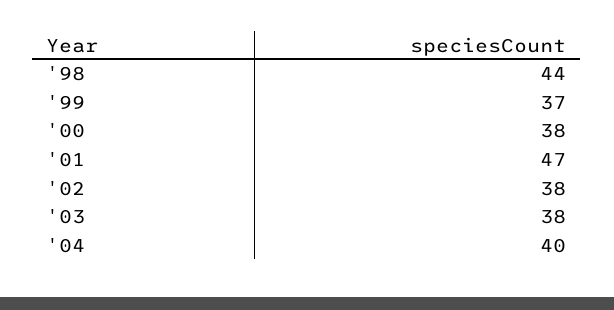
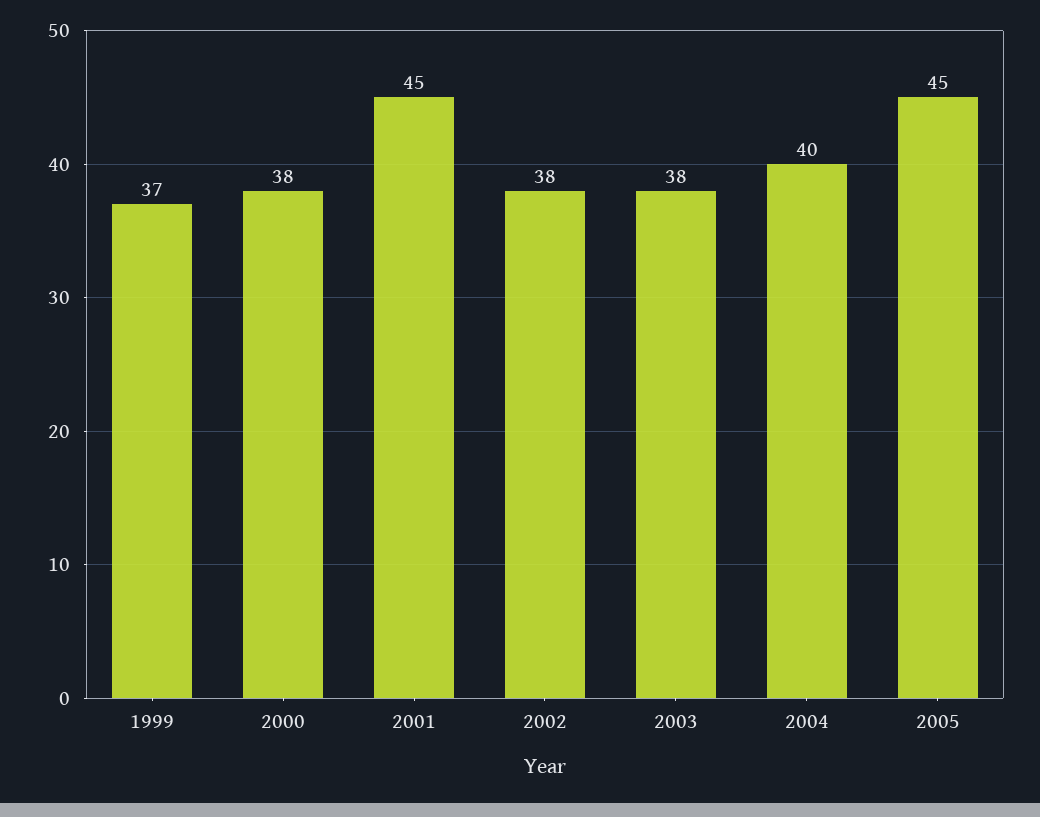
'98: 44 -> none
'01: 47 -> 45
2005: none -> 45

